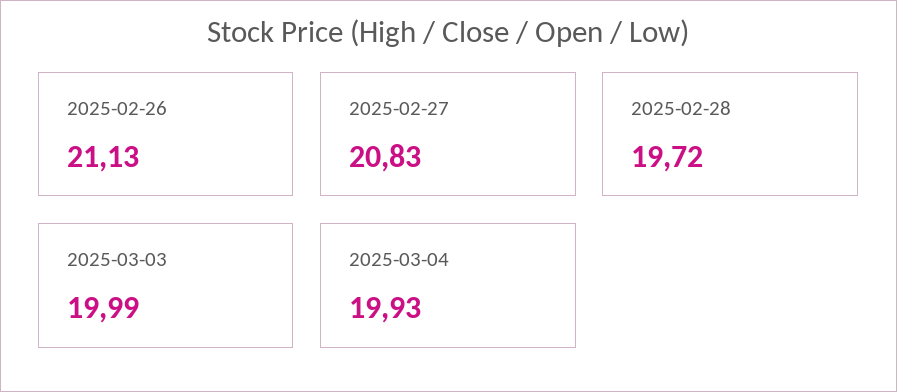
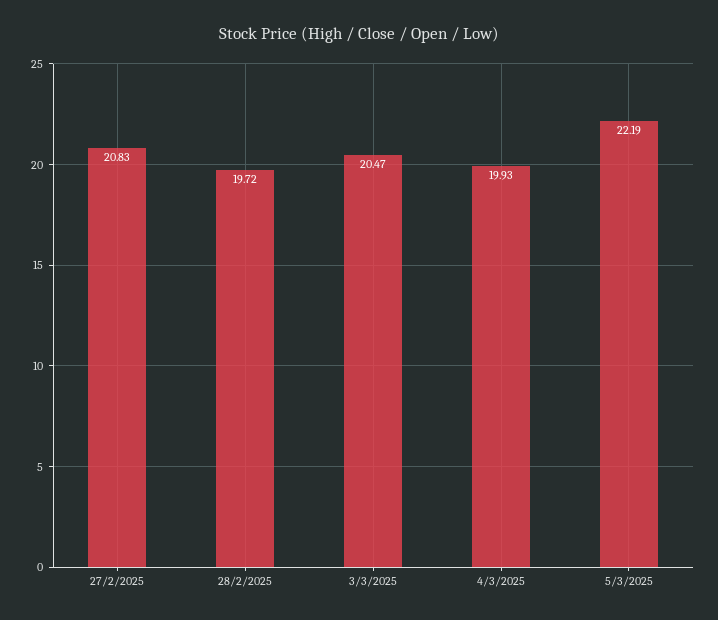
2025-02-26: 21.13 -> none
2025-03-03: 19.99 -> 20.47
5/3/2025: none -> 22.19

